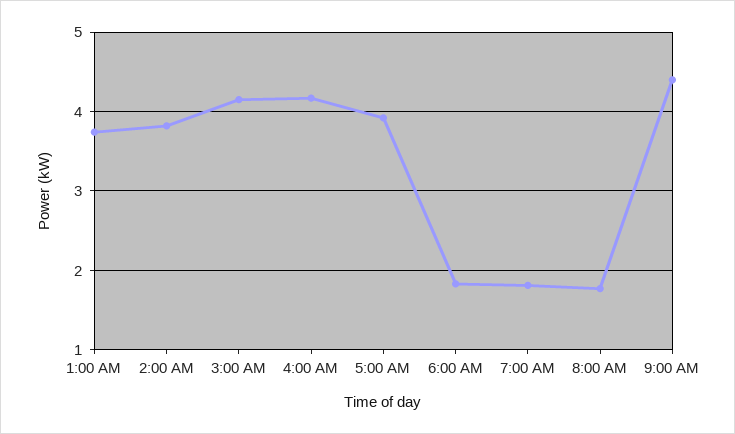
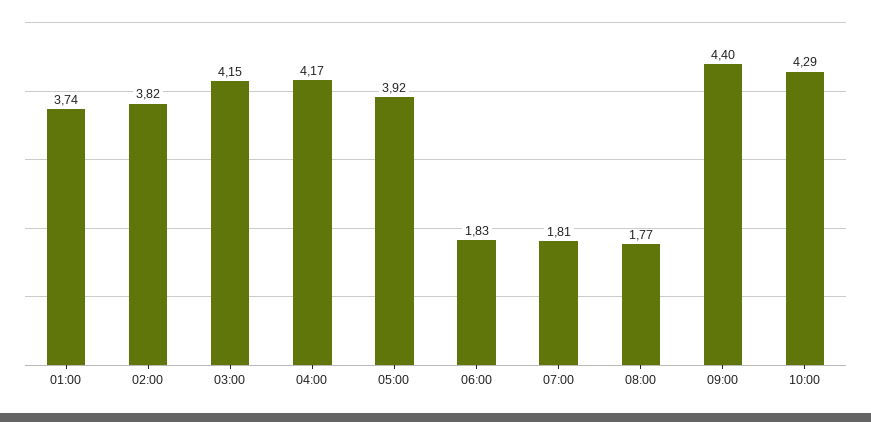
10:00: none -> 4.29

